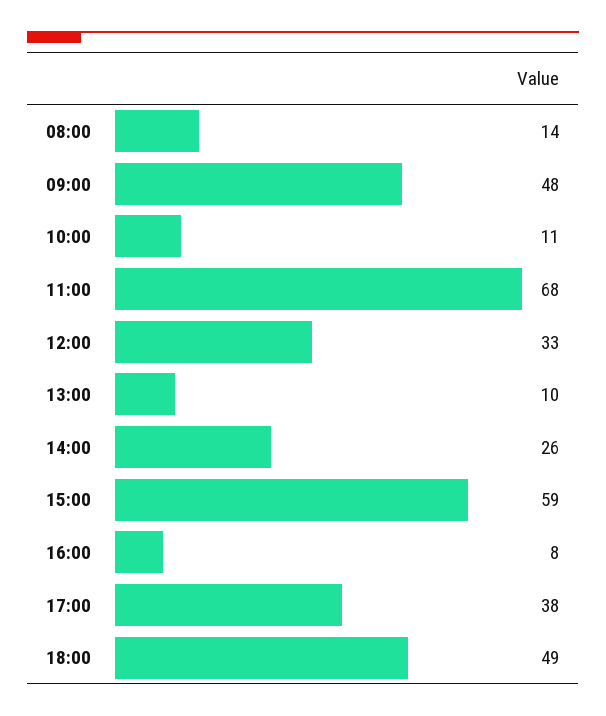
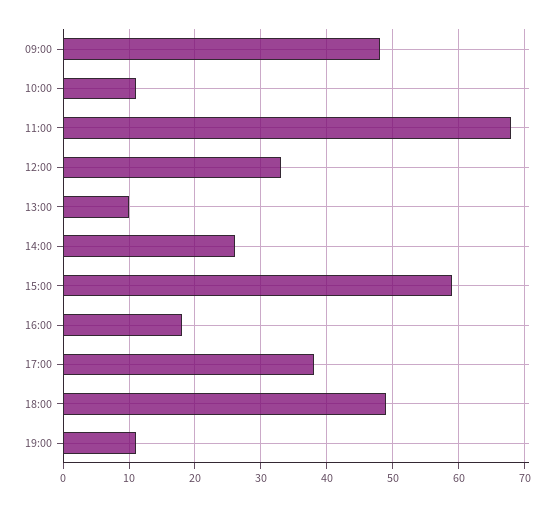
08:00: 14 -> none
16:00: 8 -> 18
19:00: none -> 11

